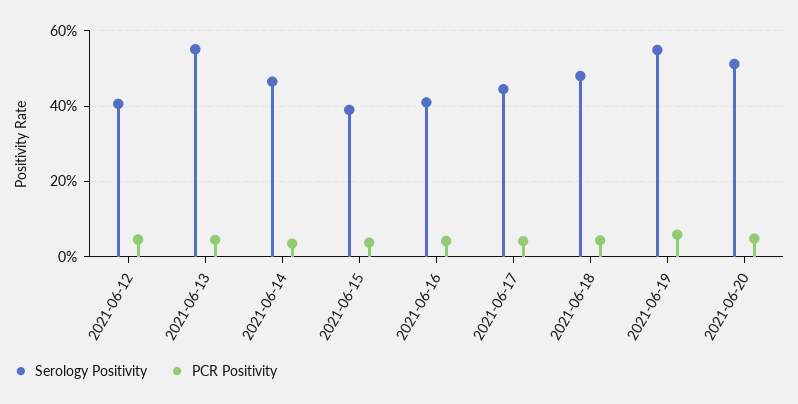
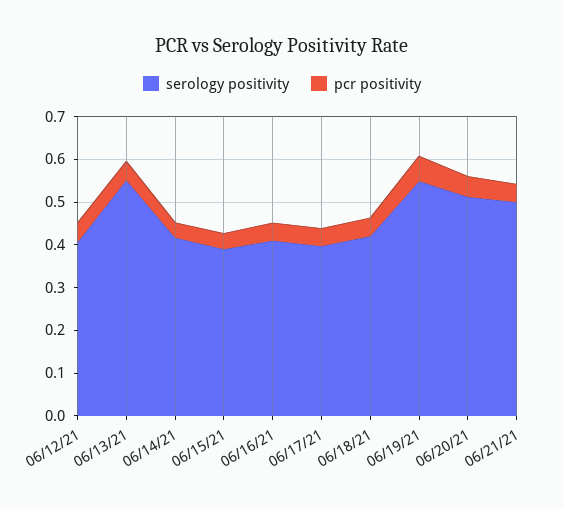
Serology Positivity, 2021-06-14: 0.46 -> 0.42
Serology Positivity, 2021-06-17: 0.44 -> 0.4
Serology Positivity, 2021-06-18: 0.48 -> 0.42
Serology Positivity, 06/21/21: none -> 0.5
PCR Positivity, 06/21/21: none -> 0.04

